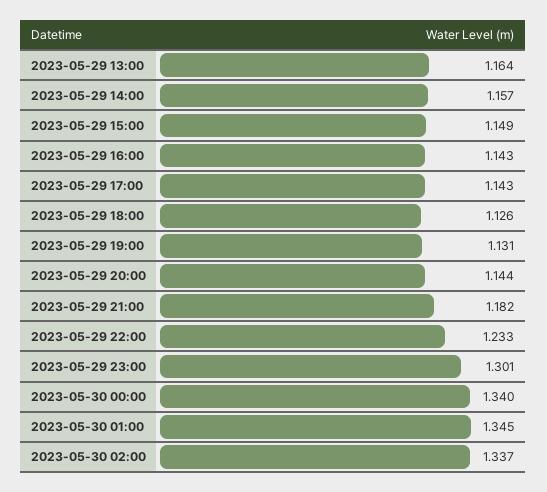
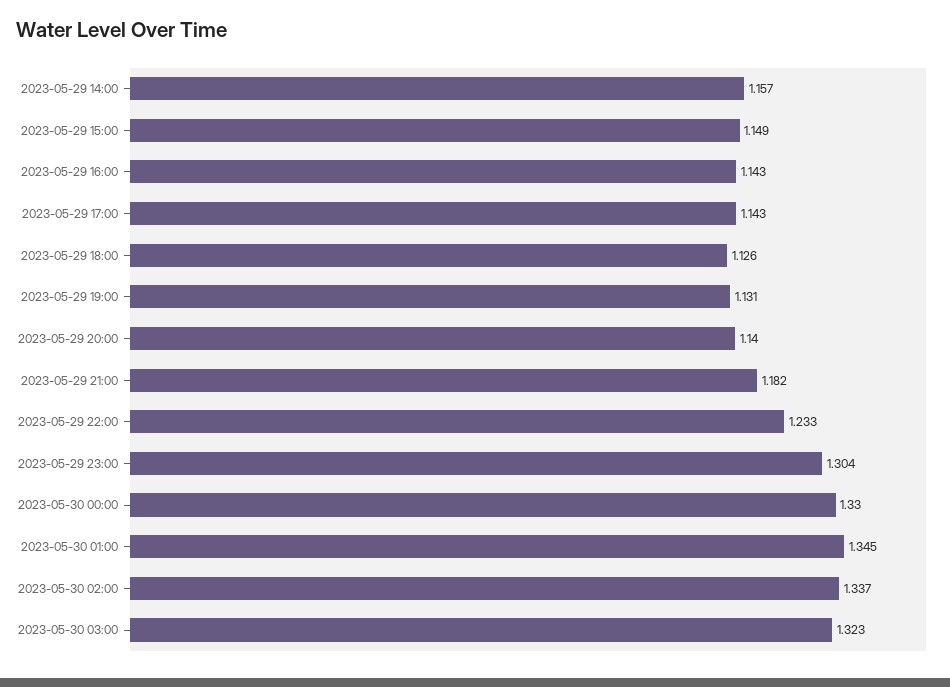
2023-05-29 13:00: 1.164 -> none
2023-05-29 20:00: 1.144 -> 1.14
2023-05-29 23:00: 1.301 -> 1.304
2023-05-30 00:00: 1.34 -> 1.33
2023-05-30 03:00: none -> 1.323

